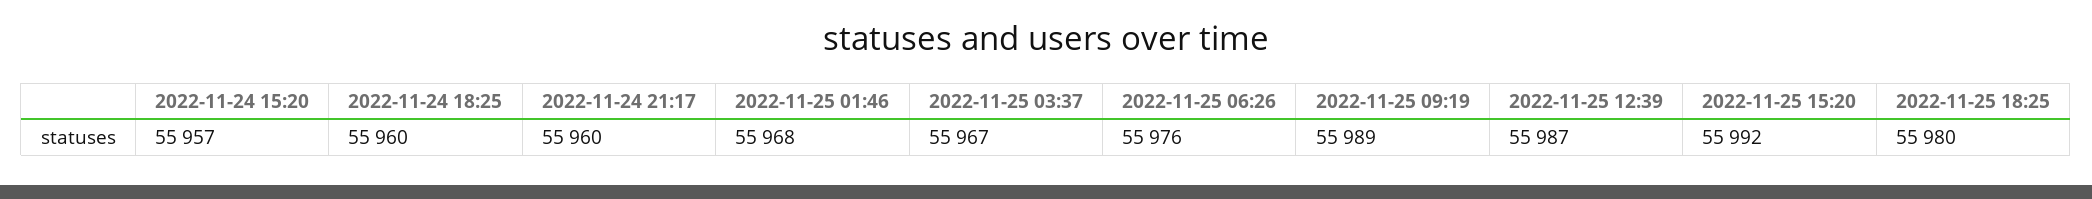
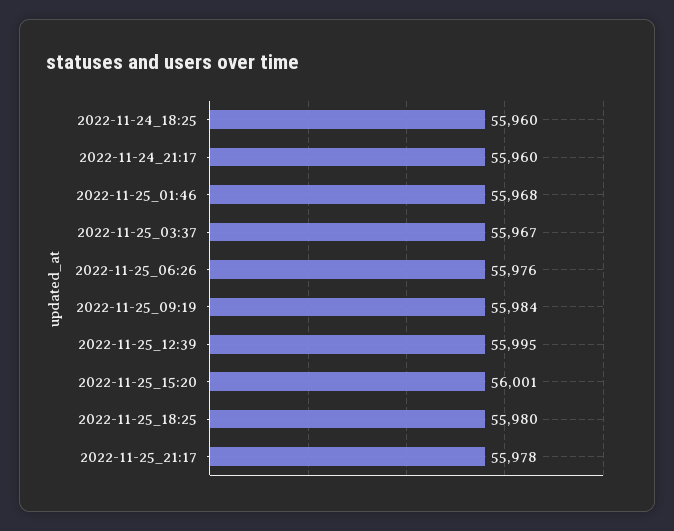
2022-11-24 15:20: 55957 -> none
2022-11-25 09:19: 55989 -> 55984
2022-11-25 12:39: 55987 -> 55995
2022-11-25 15:20: 55992 -> 56001
2022-11-25_21:17: none -> 55978

